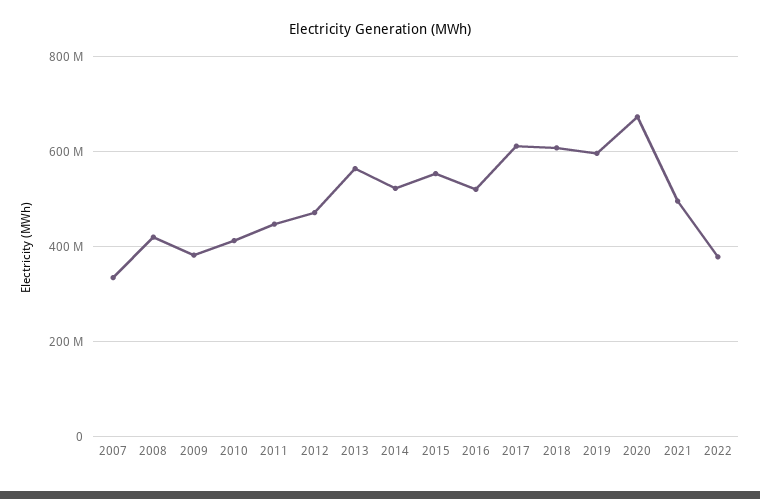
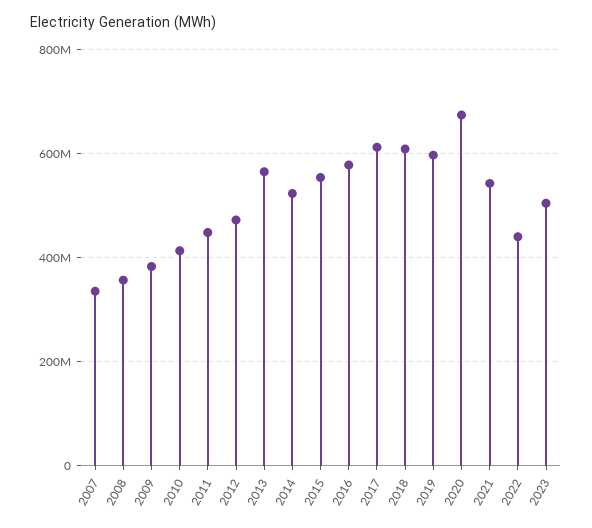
2008: 420000000 -> 360000000
2016: 520000000 -> 580000000
2021: 500000000 -> 540000000
2022: 380000000 -> 440000000
2023: none -> 500000000

